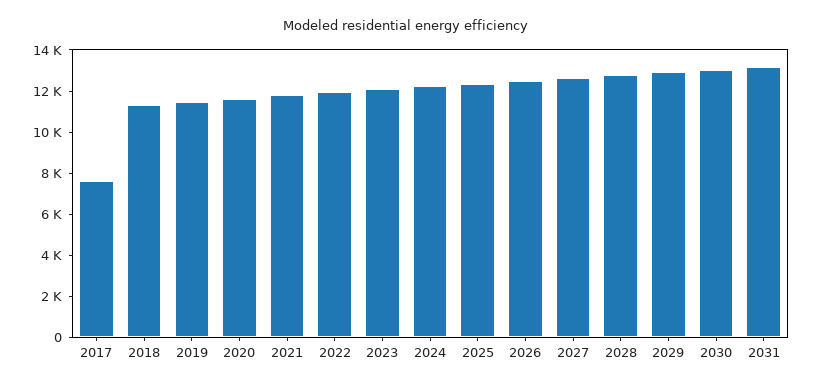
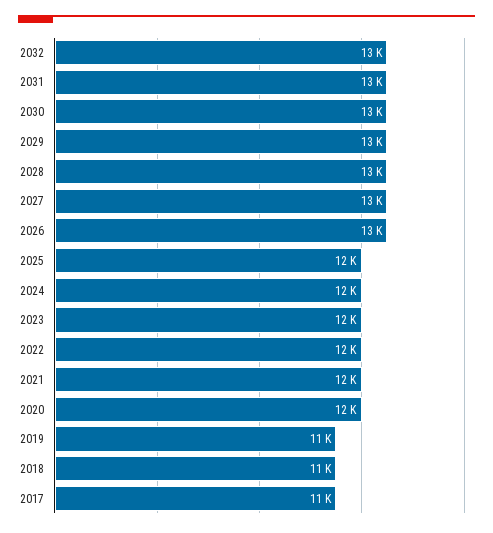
2017: 7500 -> 11000
2032: none -> 13000

